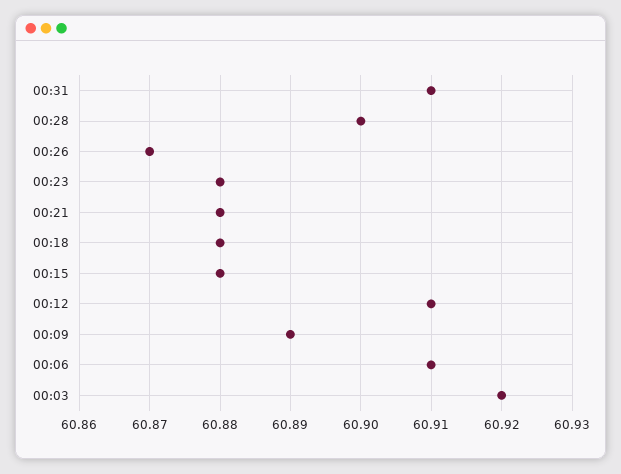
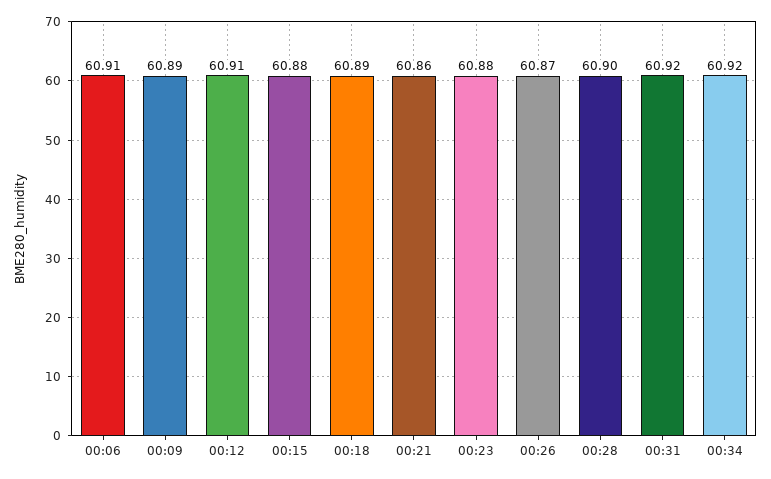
00:31: 60.91 -> 60.92
00:21: 60.88 -> 60.86
00:18: 60.88 -> 60.89
00:03: 60.92 -> none
00:34: none -> 60.92

